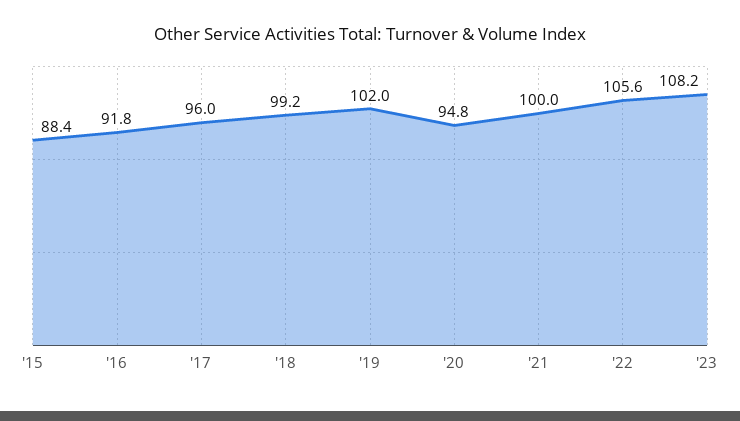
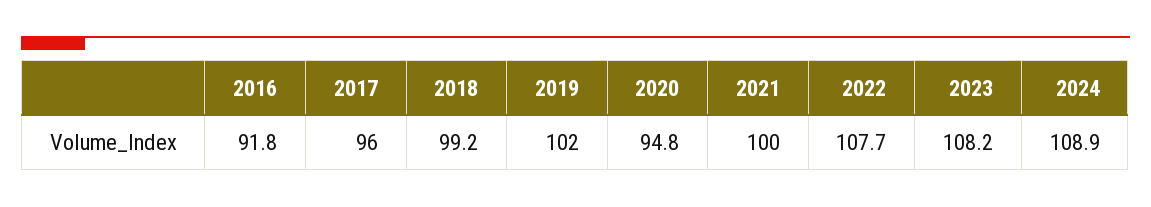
'15: 88.4 -> none
'22: 105.6 -> 107.7
2024: none -> 108.9

